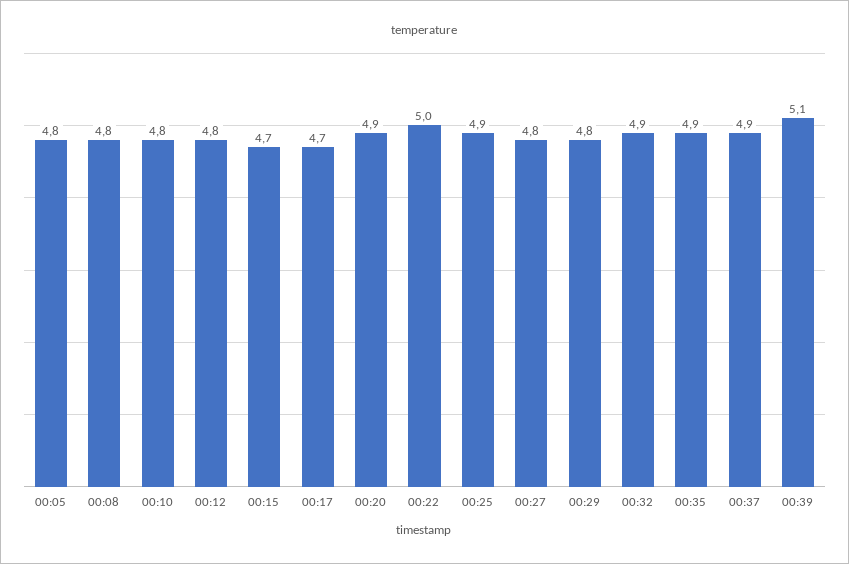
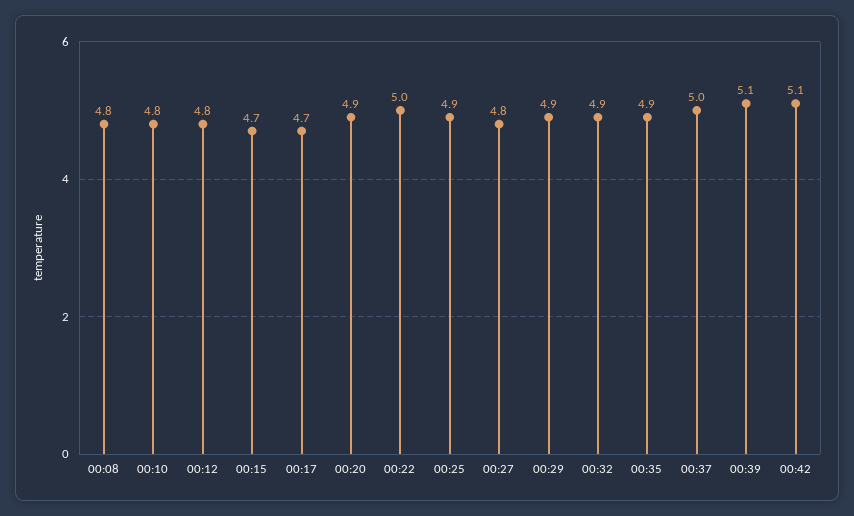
00:05: 4.8 -> none
00:29: 4.8 -> 4.9
00:37: 4.9 -> 5
00:42: none -> 5.1

